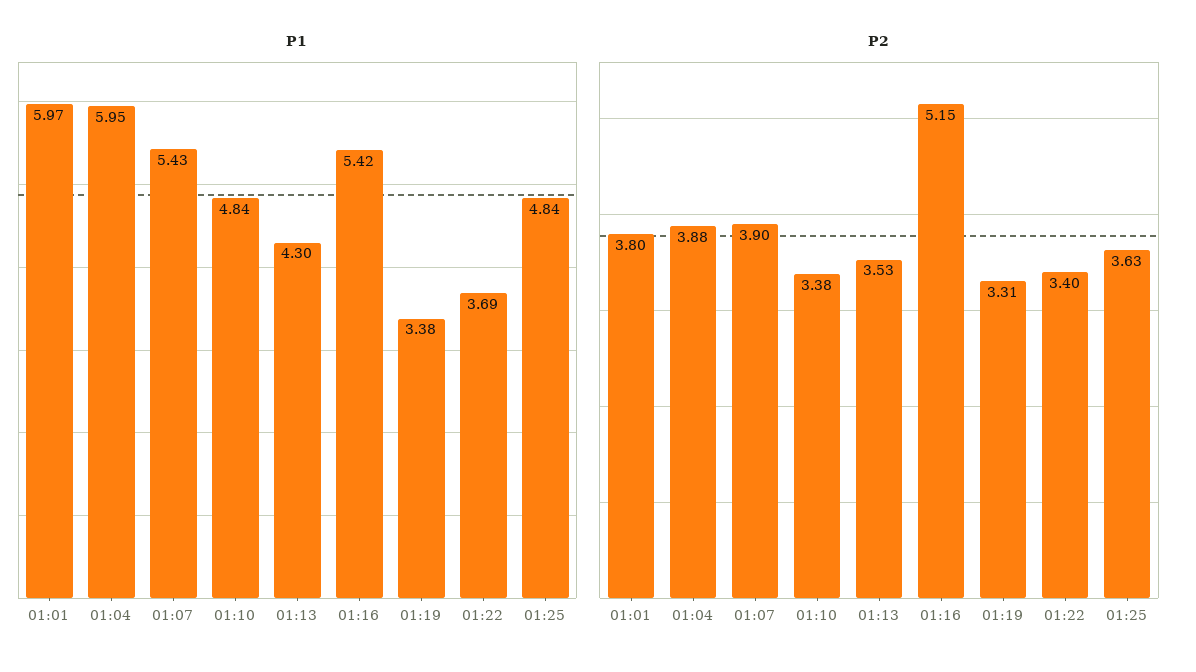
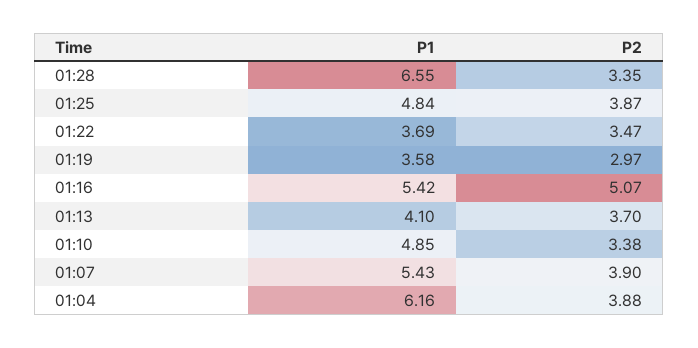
P1, 01:01: 5.97 -> none
P1, 01:04: 5.95 -> 6.16
P1, 01:10: 4.84 -> 4.85
P1, 01:13: 4.3 -> 4.1
P1, 01:19: 3.38 -> 3.58
P2, 01:01: 3.8 -> none
P2, 01:13: 3.53 -> 3.7
P2, 01:16: 5.15 -> 5.07
P2, 01:19: 3.31 -> 2.97
P2, 01:22: 3.4 -> 3.47
P2, 01:25: 3.63 -> 3.87
P1, 01:28: none -> 6.55
P2, 01:28: none -> 3.35

